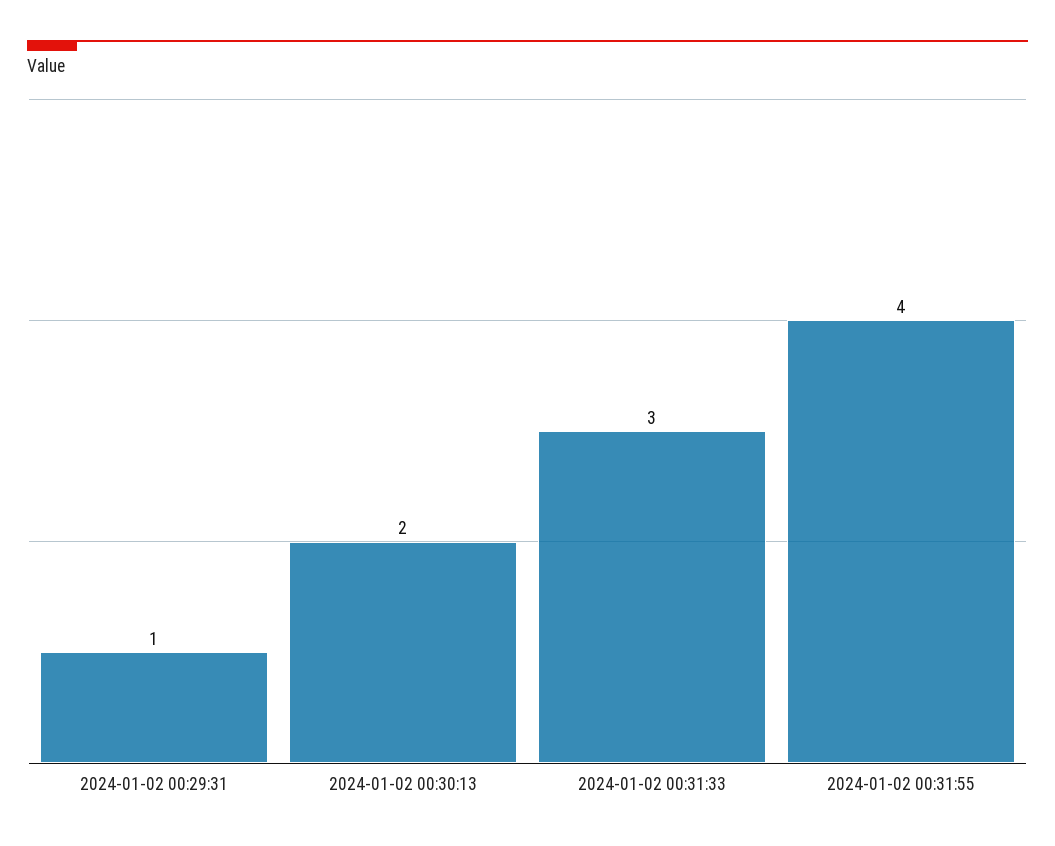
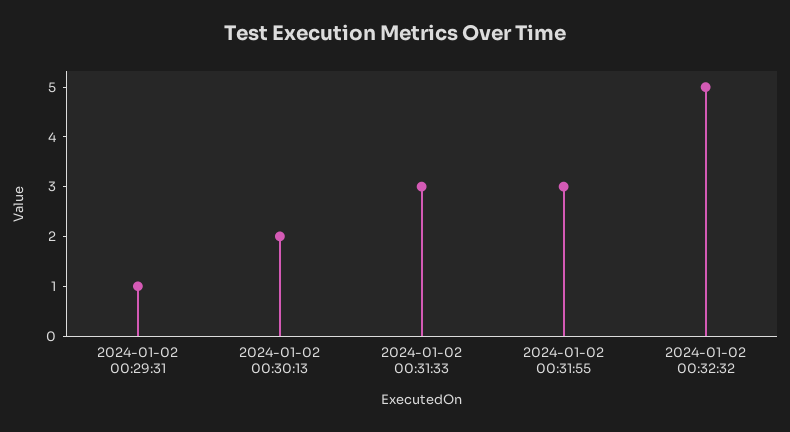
2024-01-02 00:31:55: 4 -> 3
2024-01-02 00:32:32: none -> 5

